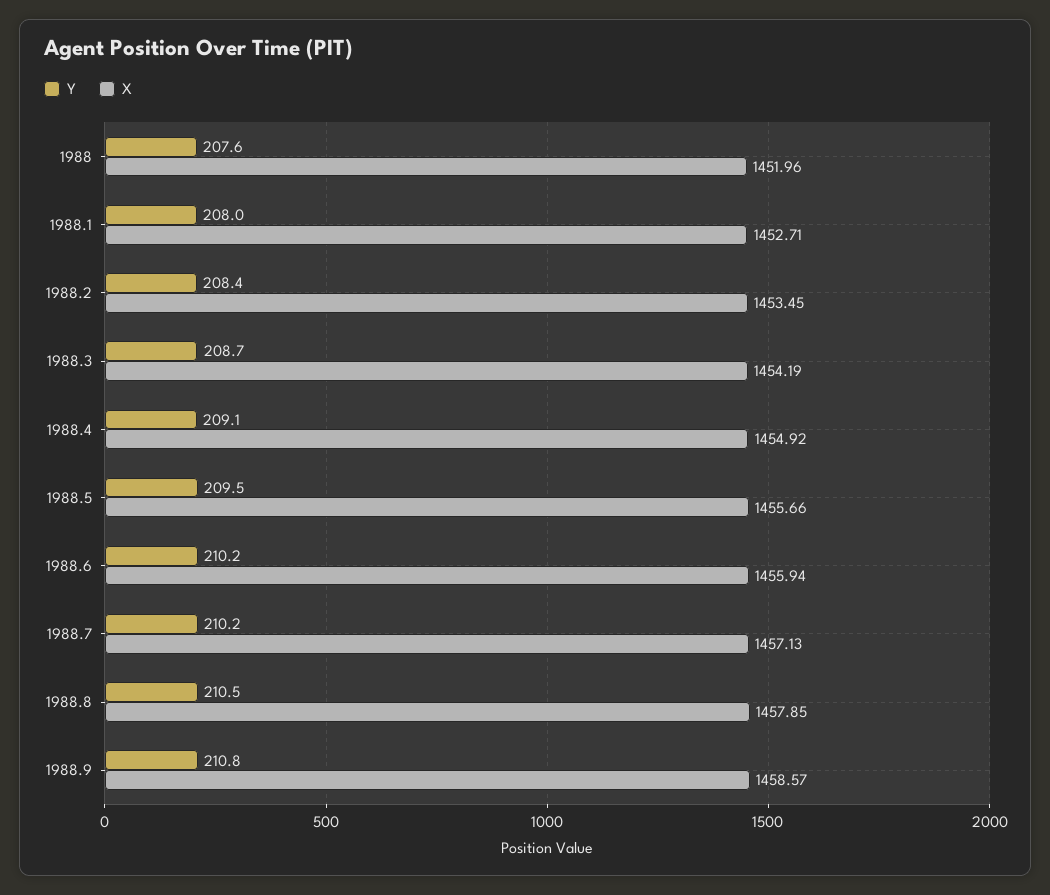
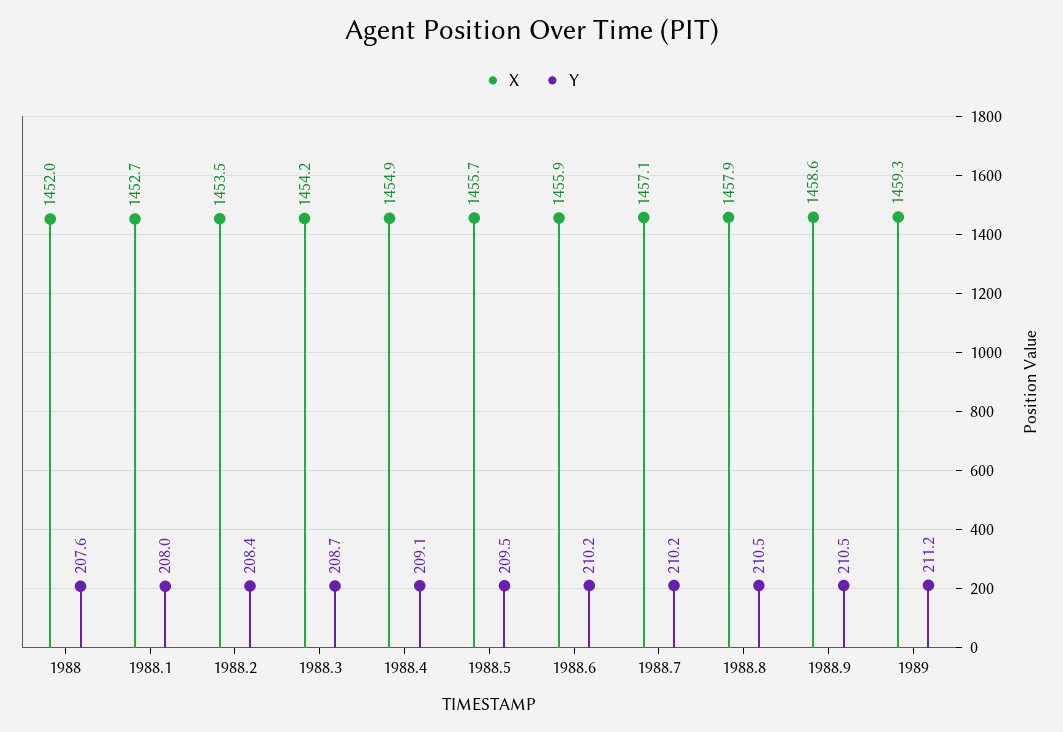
Y, 1988.9: 210.8 -> 210.5
X, 1989: none -> 1459.3
Y, 1989: none -> 211.2

